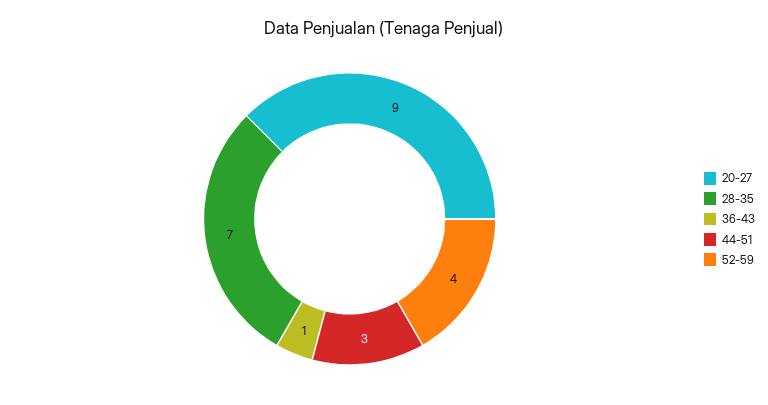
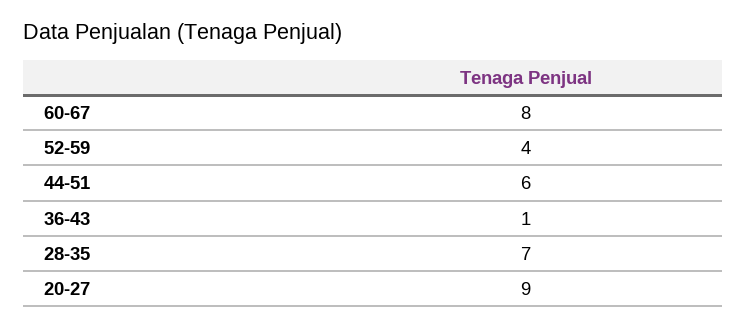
44-51: 3 -> 6
60-67: none -> 8

